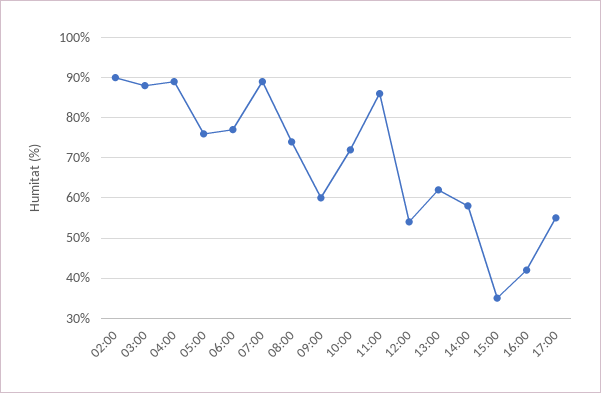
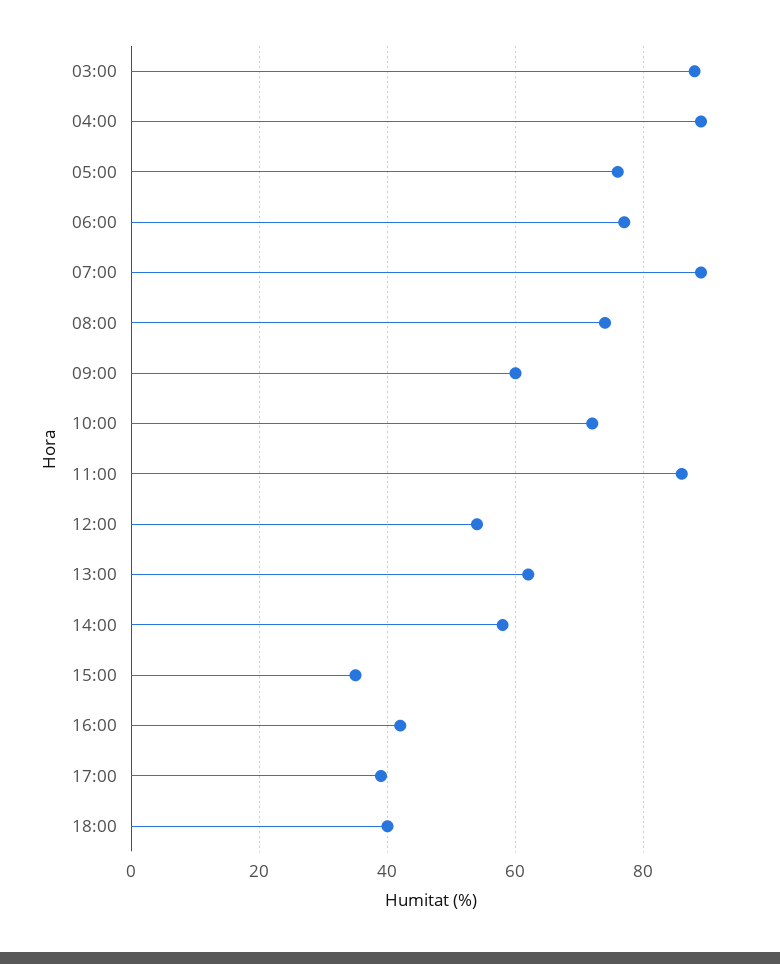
02:00: 90 -> none
17:00: 55 -> 40
18:00: none -> 40

